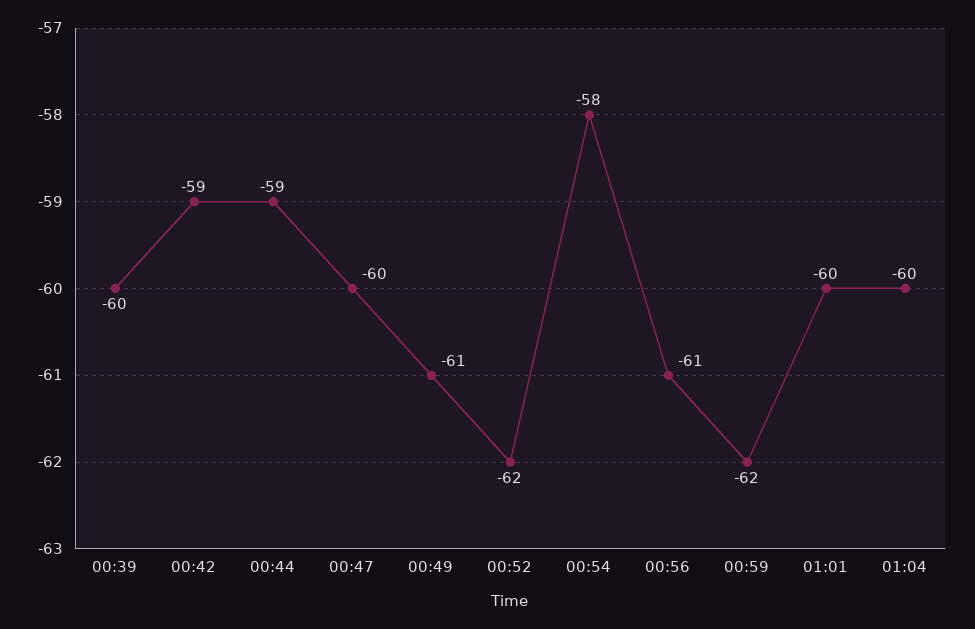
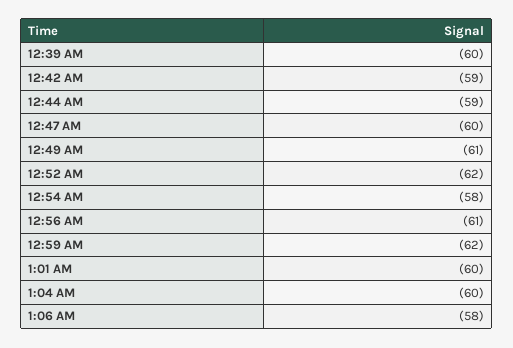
1:06 AM: none -> -58

